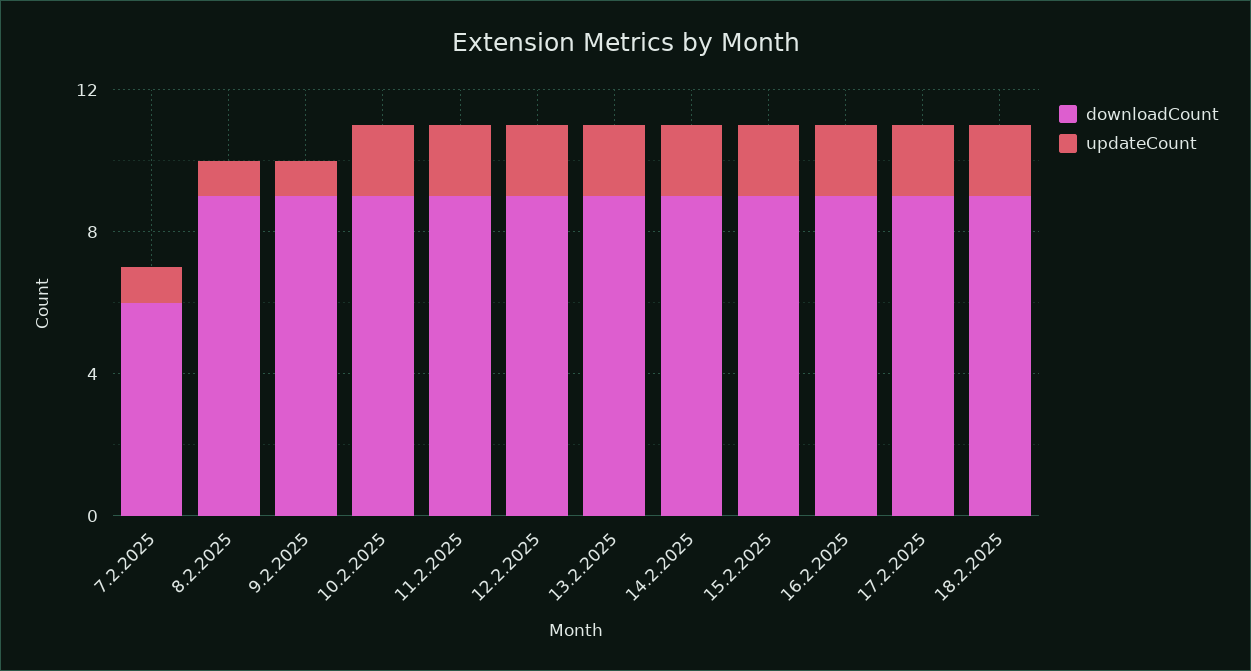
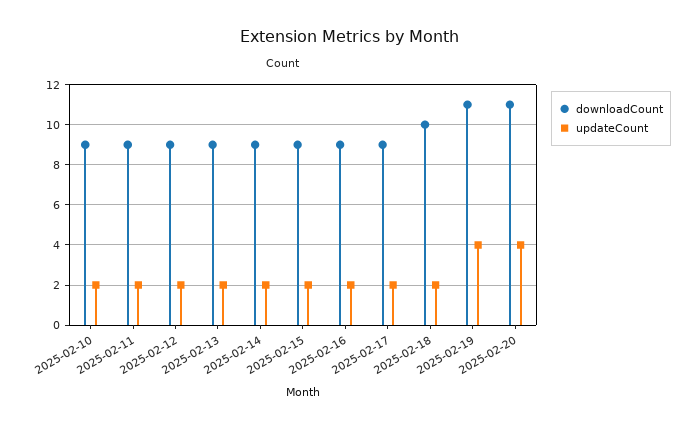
downloadCount, 7.2.2025: 6 -> none
updateCount, 7.2.2025: 1 -> none
downloadCount, 8.2.2025: 9 -> none
updateCount, 8.2.2025: 1 -> none
downloadCount, 9.2.2025: 9 -> none
updateCount, 9.2.2025: 1 -> none
downloadCount, 18.2.2025: 9 -> 10
downloadCount, 2025-02-19: none -> 11
updateCount, 2025-02-19: none -> 4
downloadCount, 2025-02-20: none -> 11
updateCount, 2025-02-20: none -> 4

